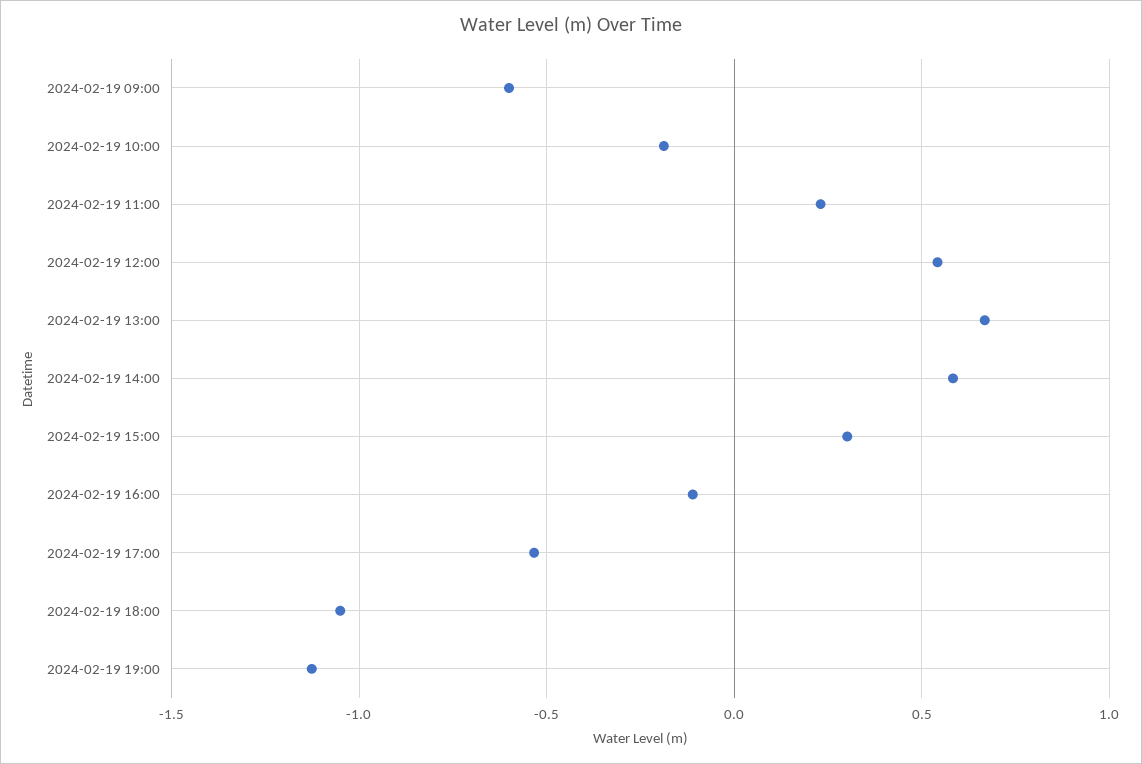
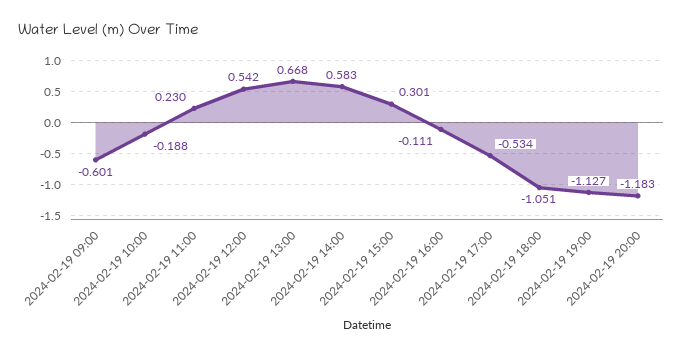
2024-02-19 20:00: none -> -1.183

